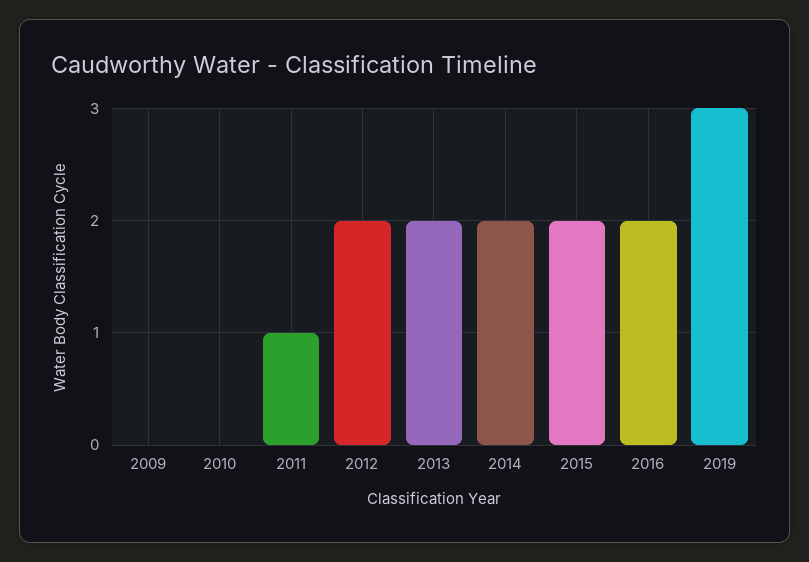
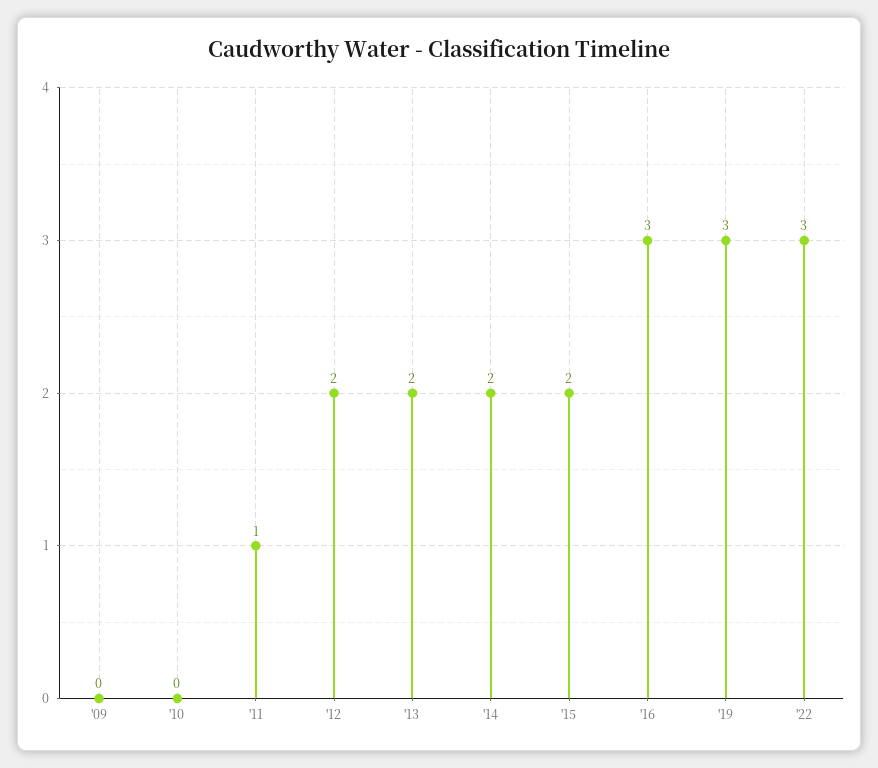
2016: 2 -> 3
'22: none -> 3

